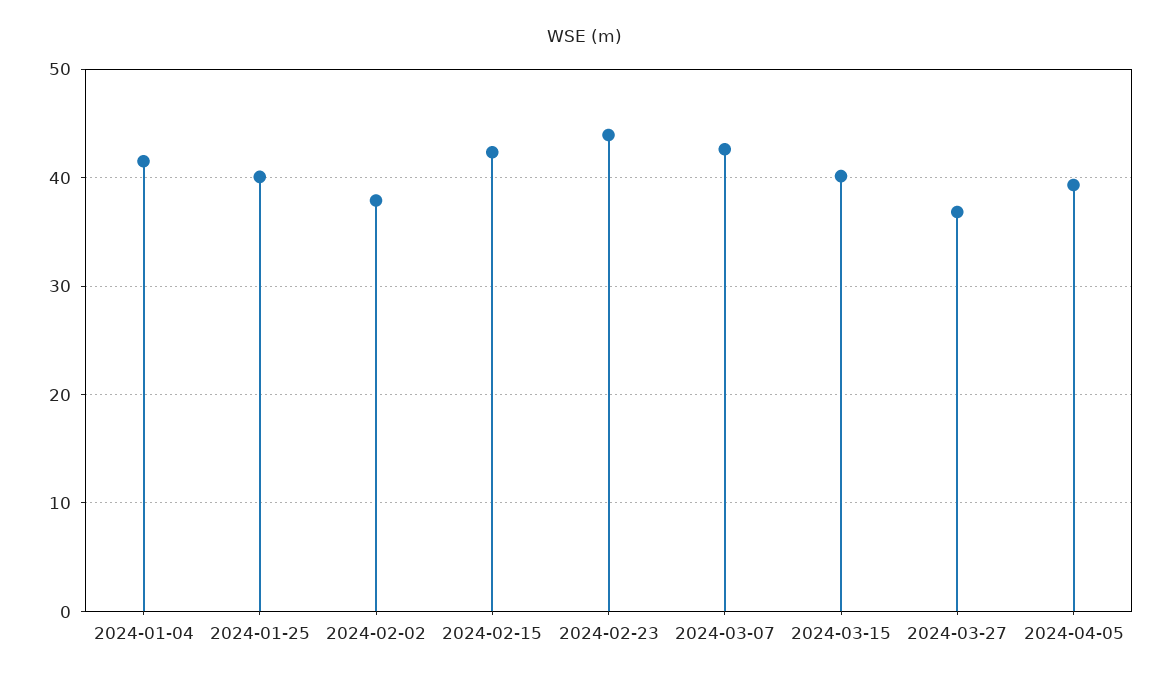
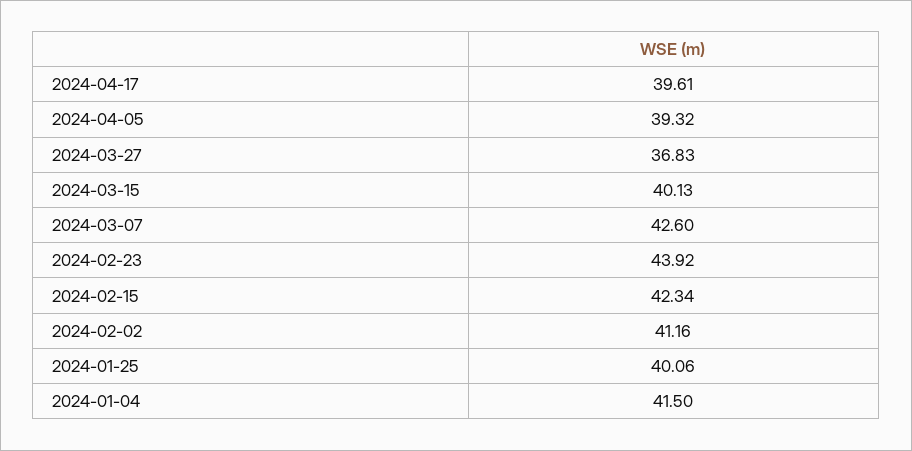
2024-02-02: 38 -> 41.16
2024-04-17: none -> 39.61

